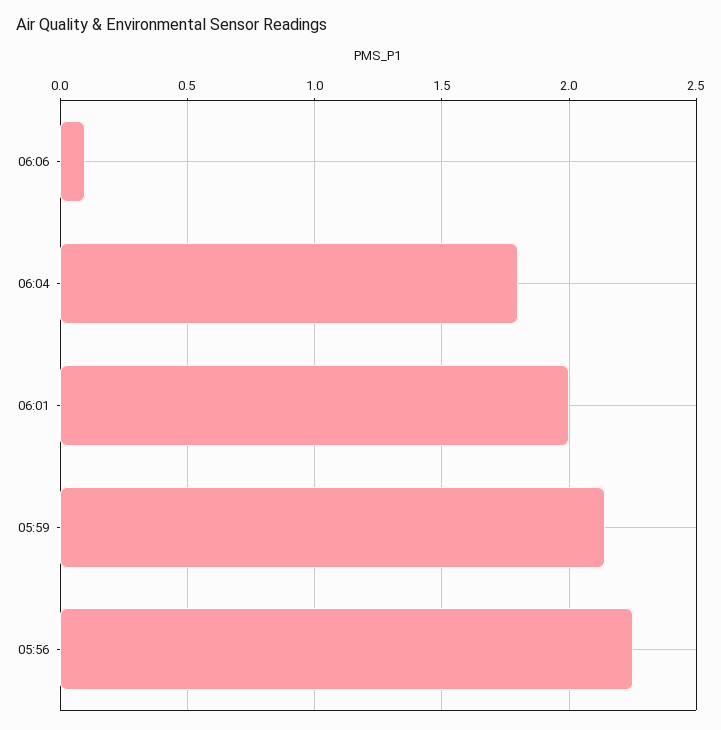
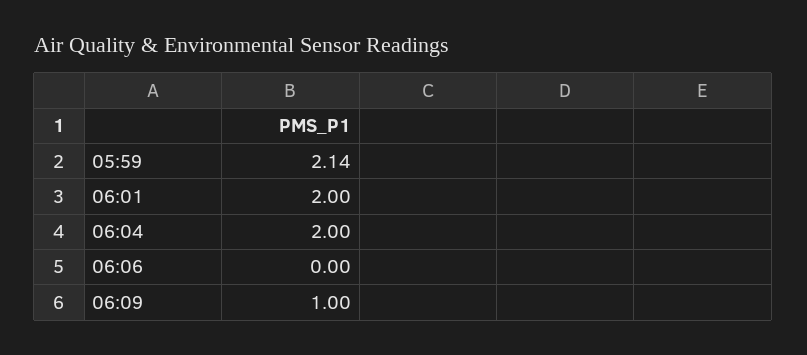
06:06: 0.1 -> 0
06:04: 1.8 -> 2
05:56: 2.25 -> none
06:09: none -> 1

